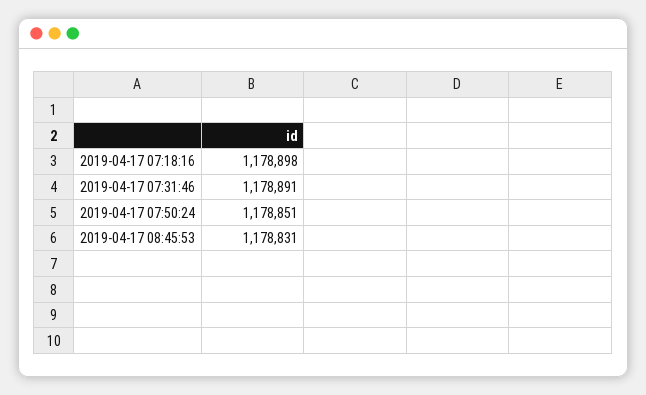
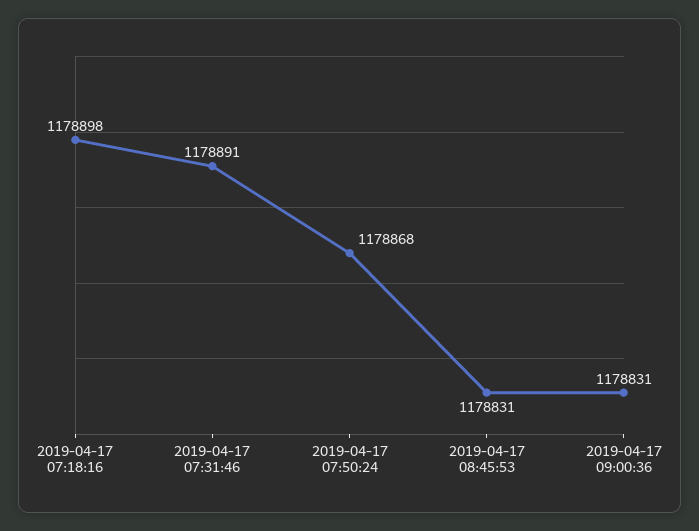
2019-04-17 07:50:24: 1178851 -> 1178868
2019-04-17 09:00:36: none -> 1178831

